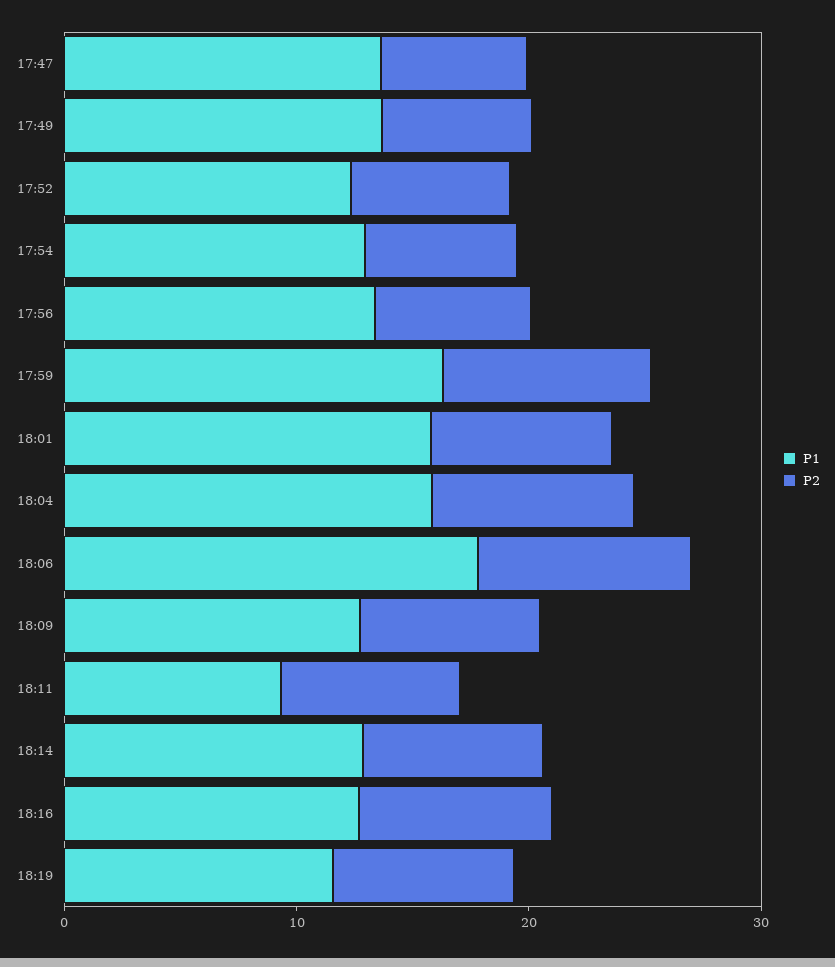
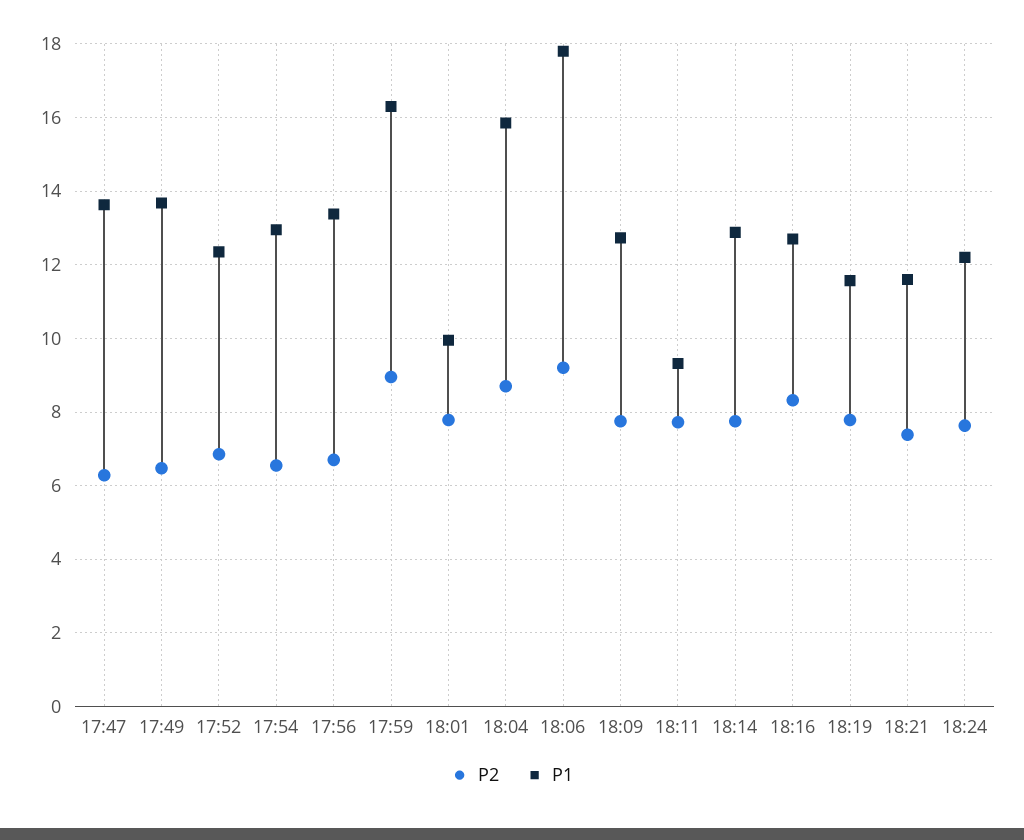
P1, 18:01: 16 -> 10
P2, 18:21: none -> 7.4
P1, 18:21: none -> 11.6
P2, 18:24: none -> 7.6
P1, 18:24: none -> 12.2

